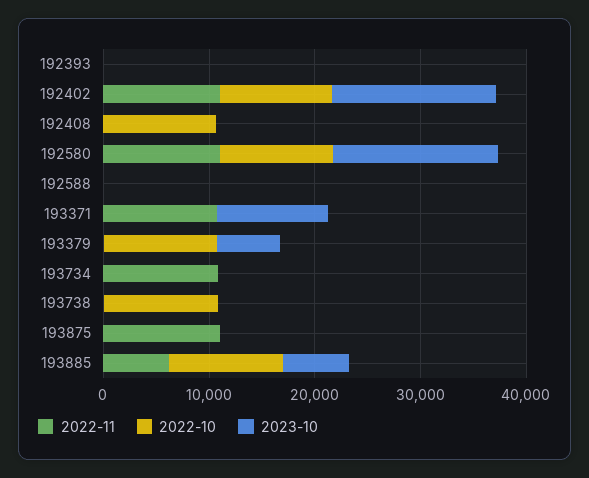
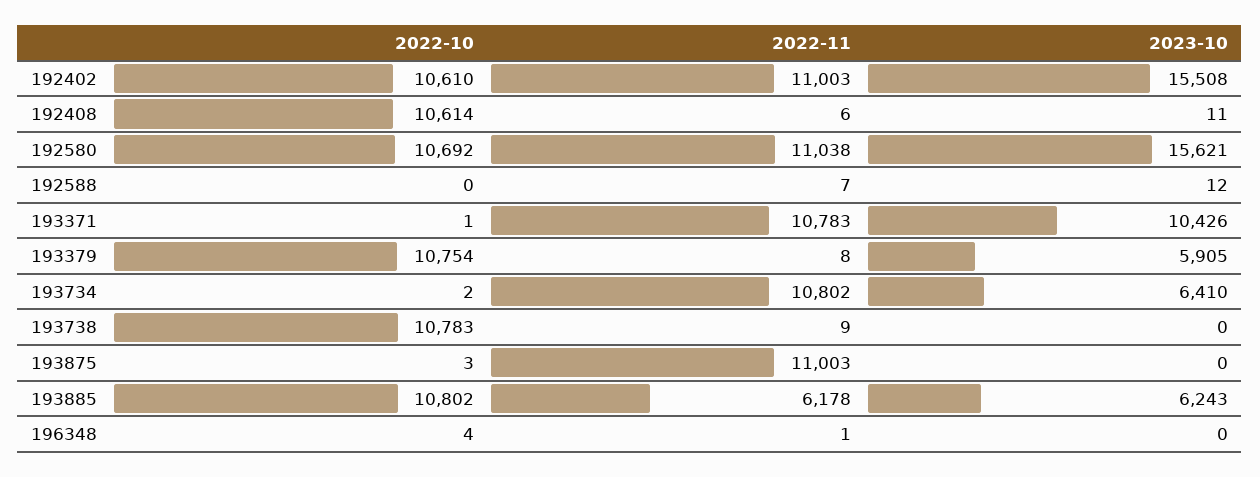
2022-11, 192393: 0 -> none
2022-10, 192393: 0 -> none
2023-10, 192393: 0 -> none
2023-10, 193734: 0 -> 6410
2022-10, 196348: none -> 4
2022-11, 196348: none -> 1
2023-10, 196348: none -> 0

